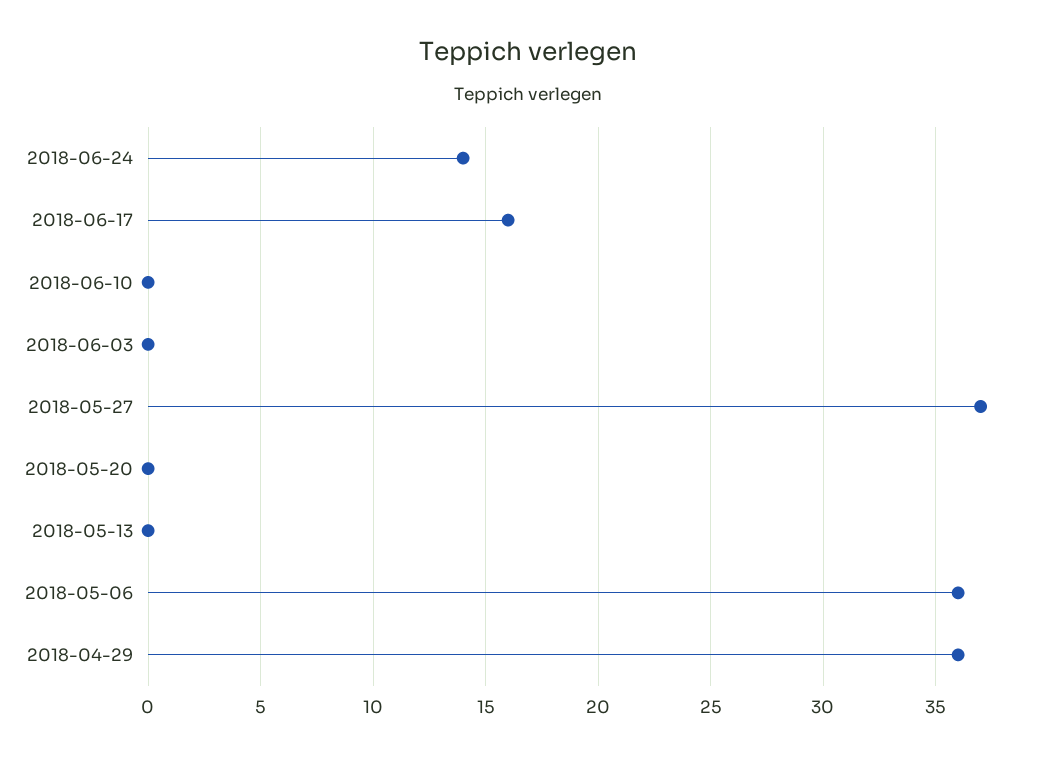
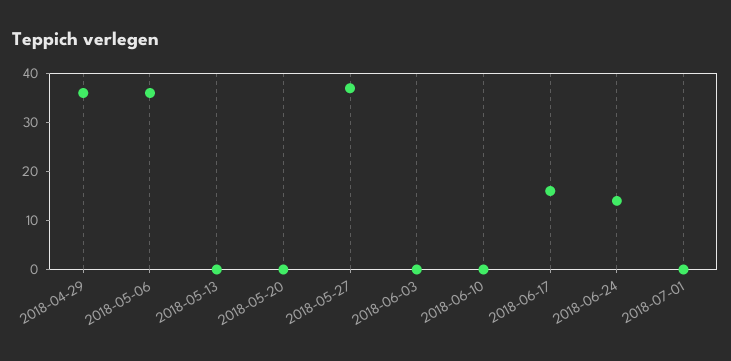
2018-07-01: none -> 0

